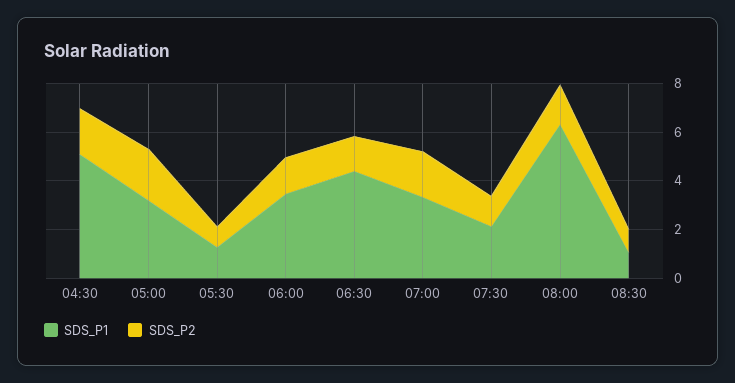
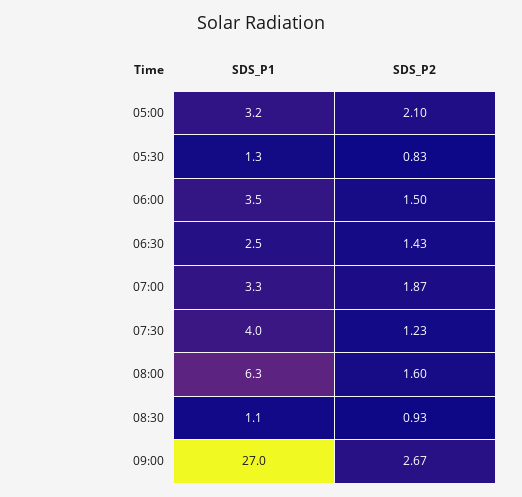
SDS_P1, 04:30: 5 -> none
SDS_P2, 04:30: 2 -> none
SDS_P1, 06:30: 4.5 -> 2.5
SDS_P1, 07:30: 2 -> 4
SDS_P1, 09:00: none -> 27
SDS_P2, 09:00: none -> 2.67

